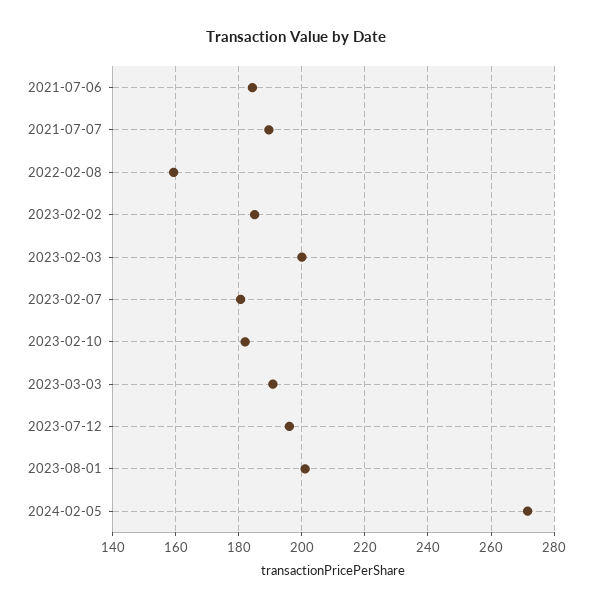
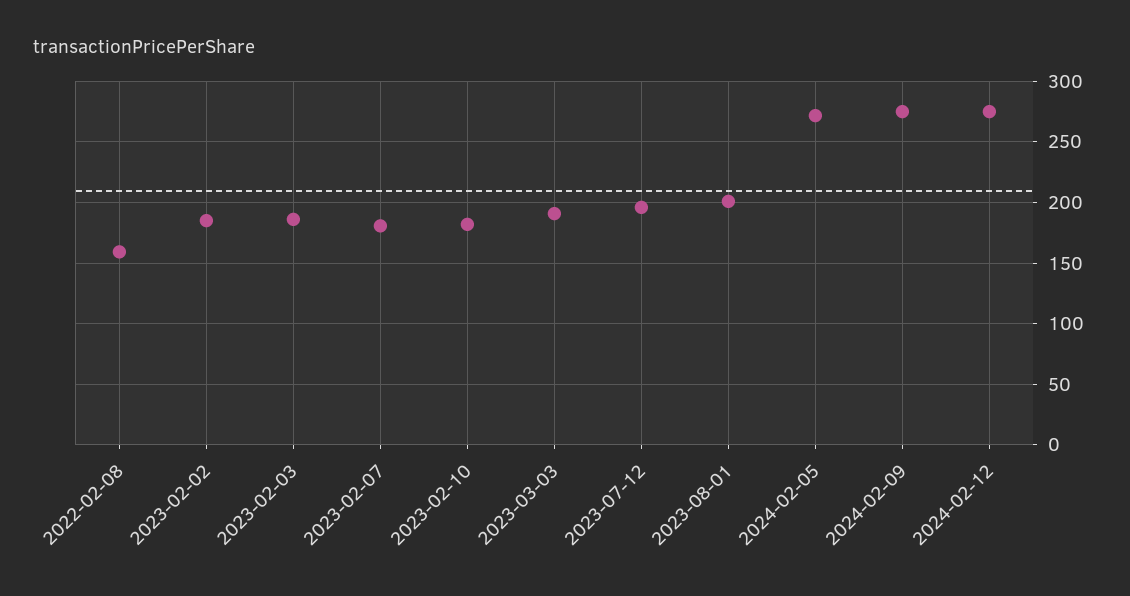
2021-07-06: 184 -> none
2021-07-07: 190 -> none
2023-02-03: 200 -> 185
2024-02-09: none -> 275
2024-02-12: none -> 275

